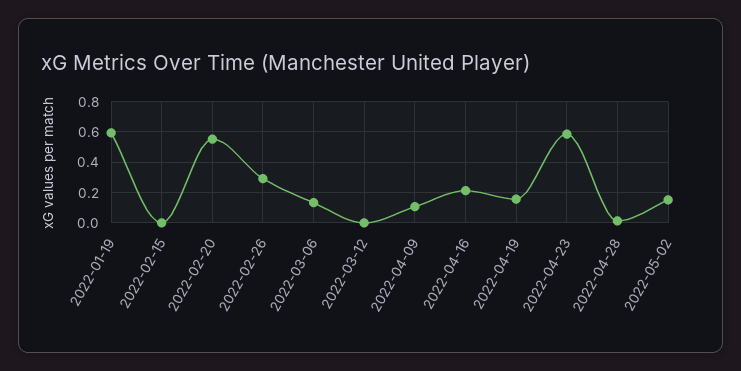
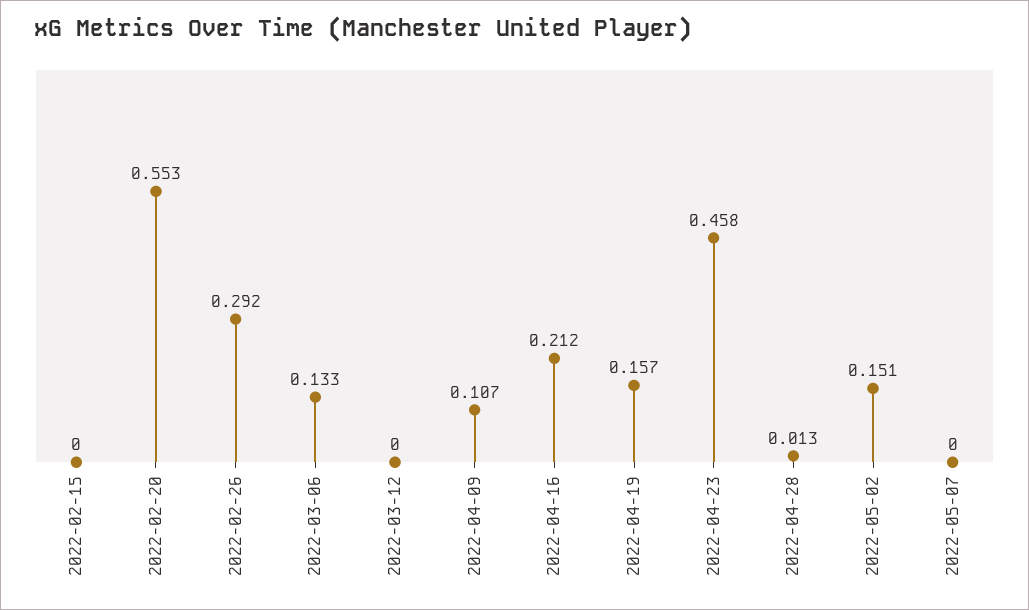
2022-01-19: 0.6 -> none
2022-04-23: 0.6 -> 0.458
2022-05-07: none -> 0

